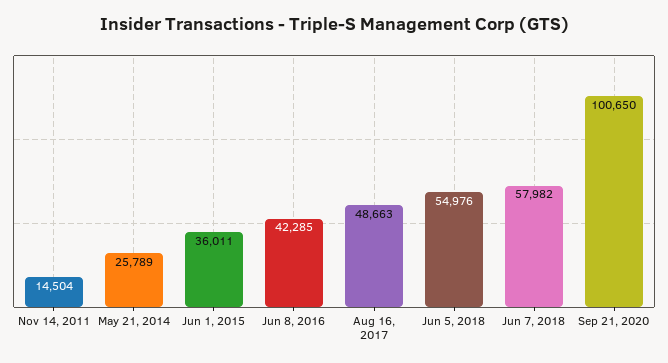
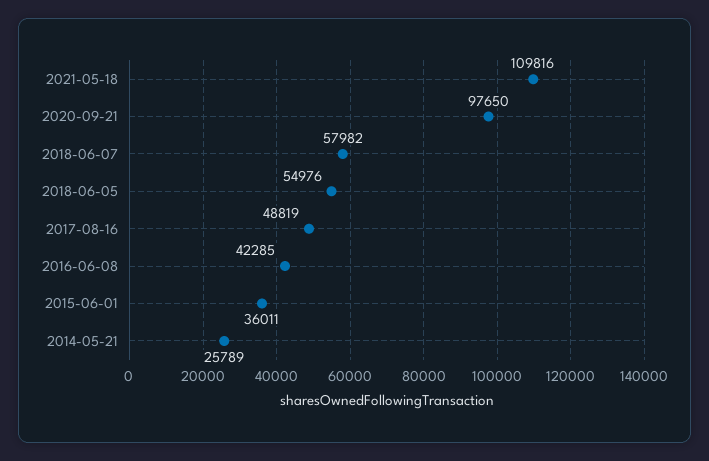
Nov 14, 2011: 14504 -> none
Aug 16, 2017: 48663 -> 48819
Sep 21, 2020: 100650 -> 97650
2021-05-18: none -> 109816

